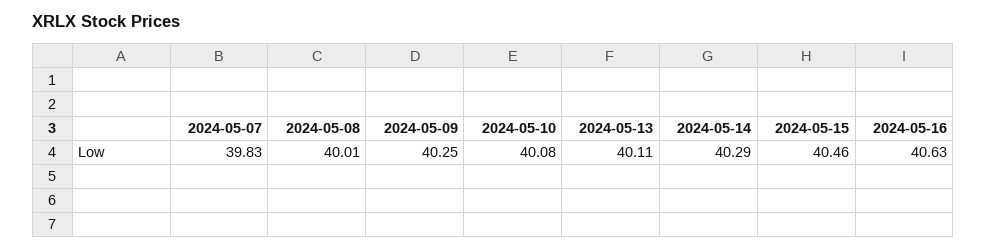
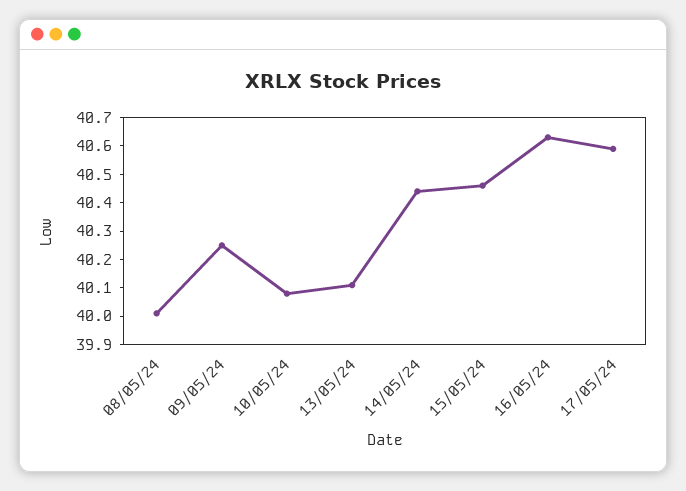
2024-05-07: 39.83 -> none
2024-05-14: 40.29 -> 40.45
17/05/24: none -> 40.6

